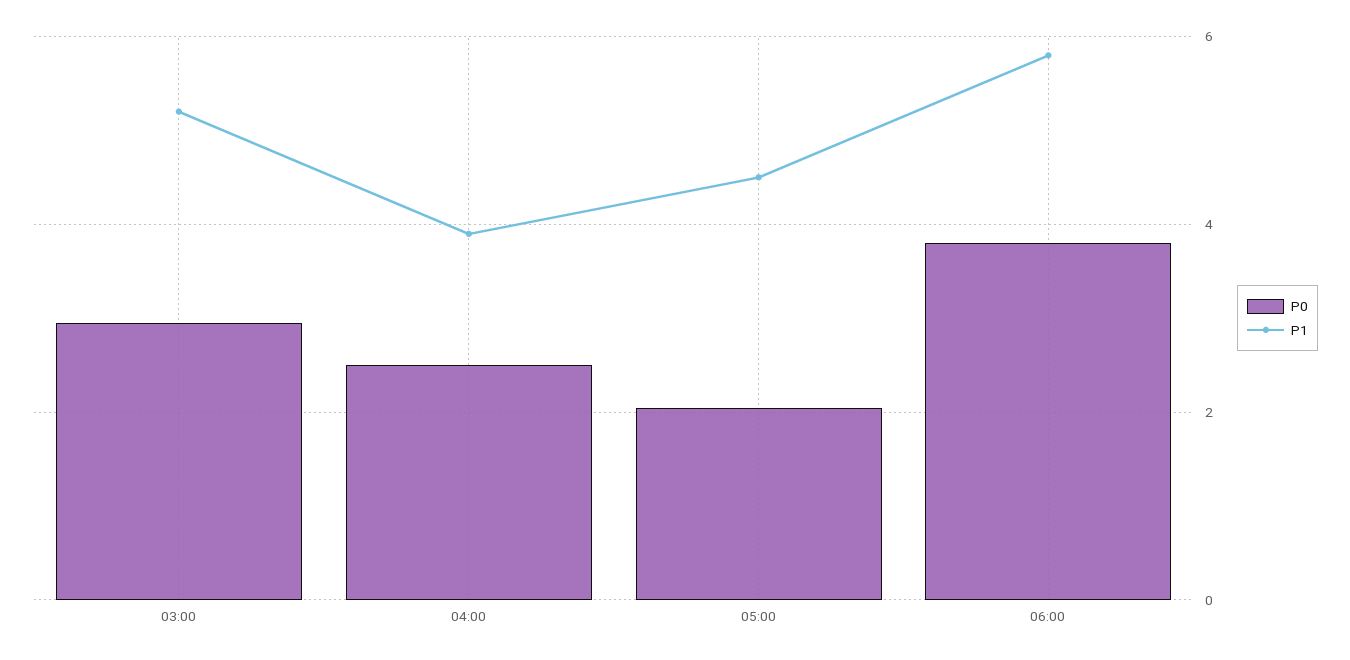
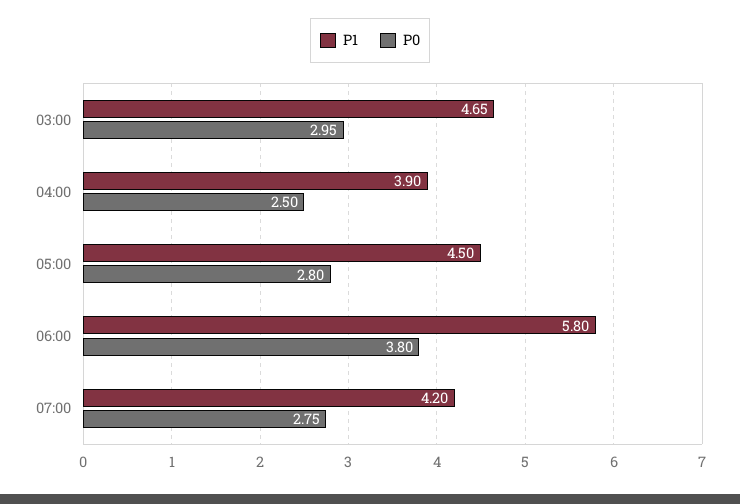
P1, 03:00: 5.2 -> 4.65
P0, 05:00: 2 -> 2.8
P1, 07:00: none -> 4.2
P0, 07:00: none -> 2.75

